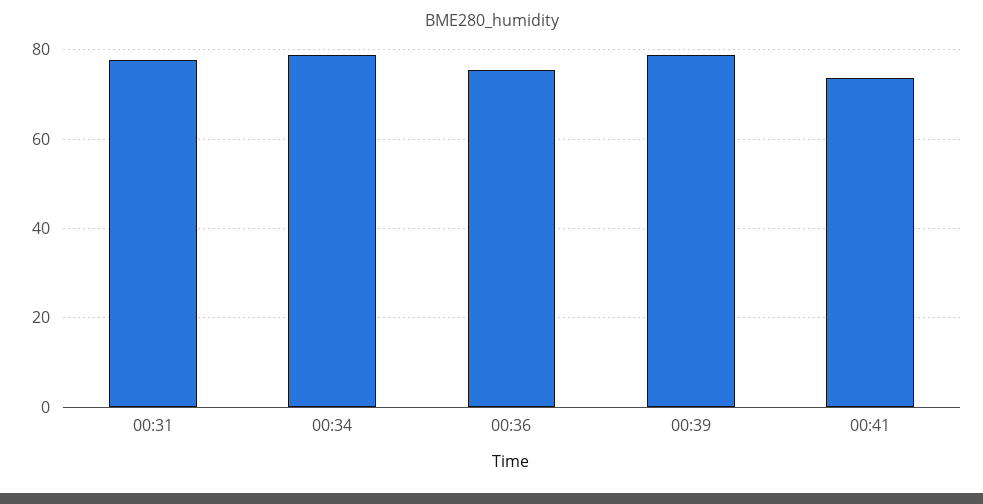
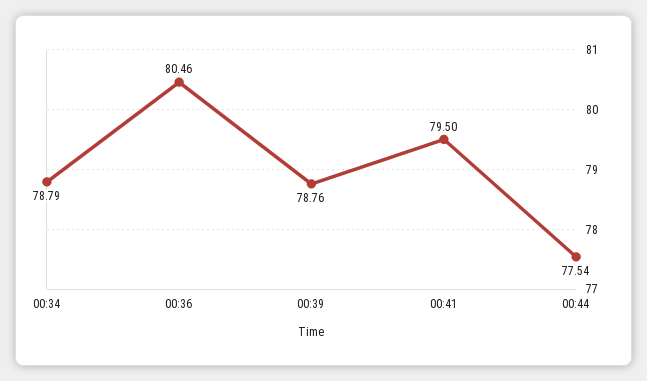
00:31: 78 -> none
00:36: 76 -> 80.46
00:41: 74 -> 79.5
00:44: none -> 77.54

